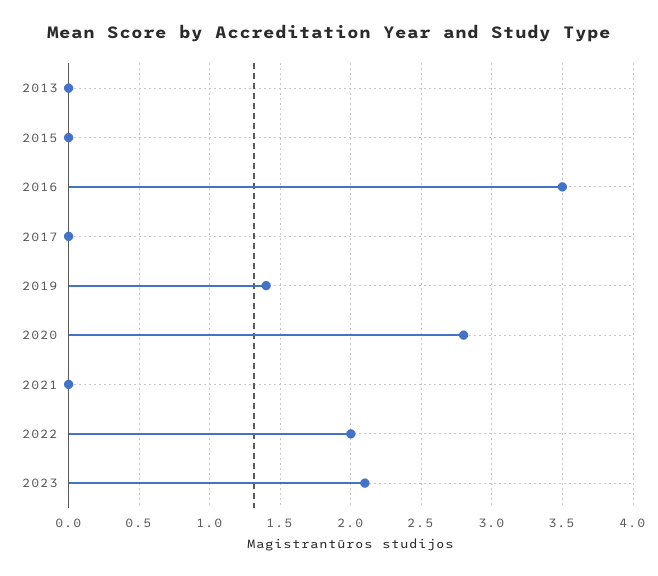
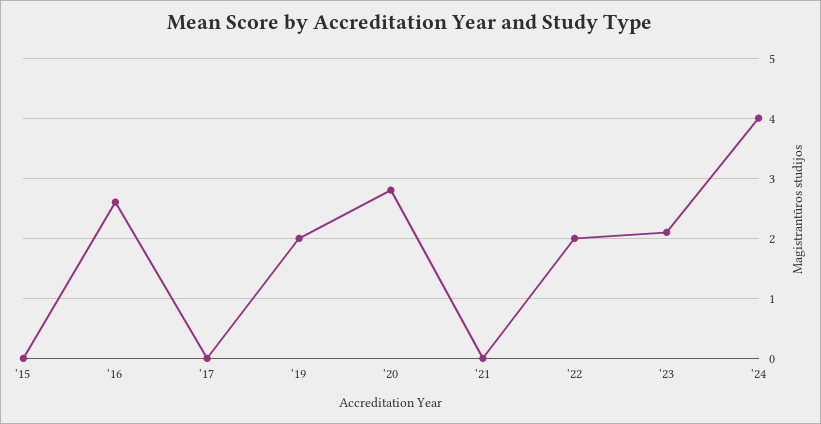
2013: 0 -> none
2016: 3.5 -> 2.6
2019: 1.4 -> 2
'24: none -> 4

